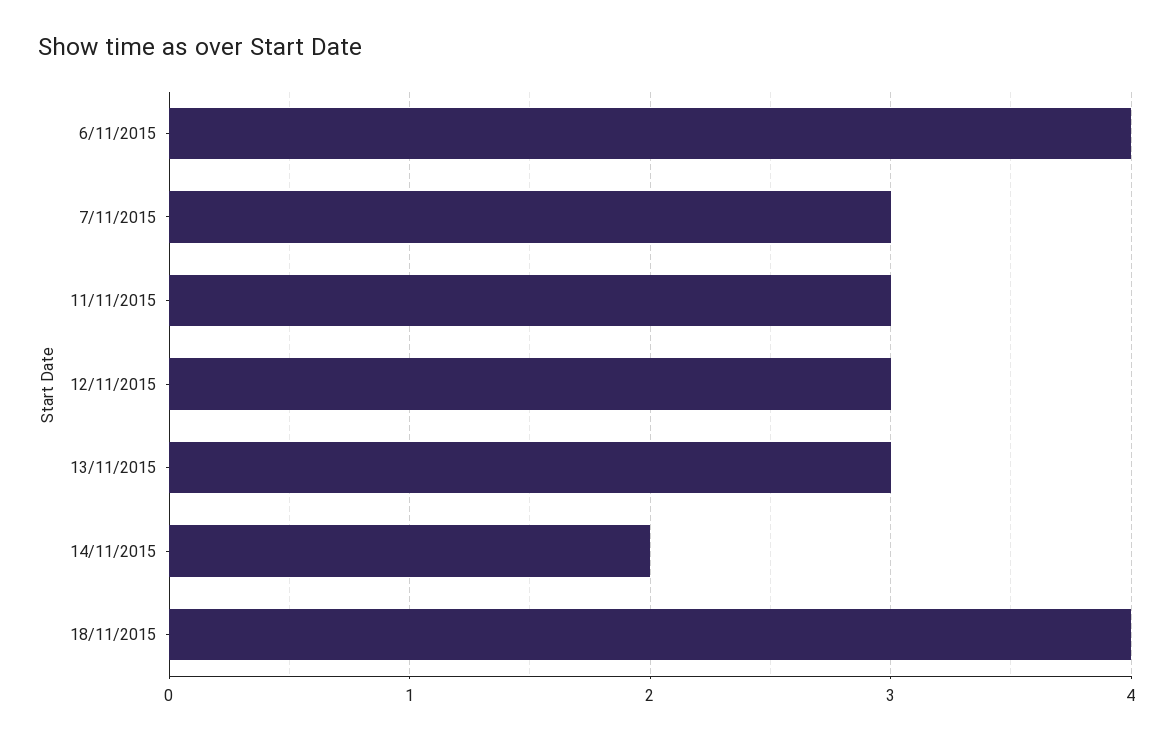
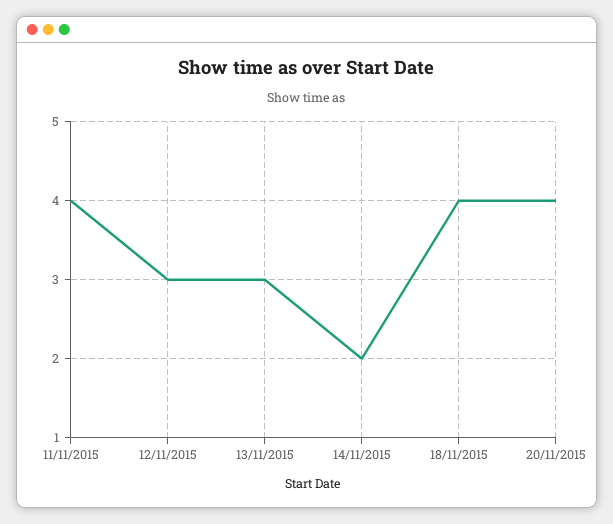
6/11/2015: 4 -> none
7/11/2015: 3 -> none
11/11/2015: 3 -> 4
20/11/2015: none -> 4

